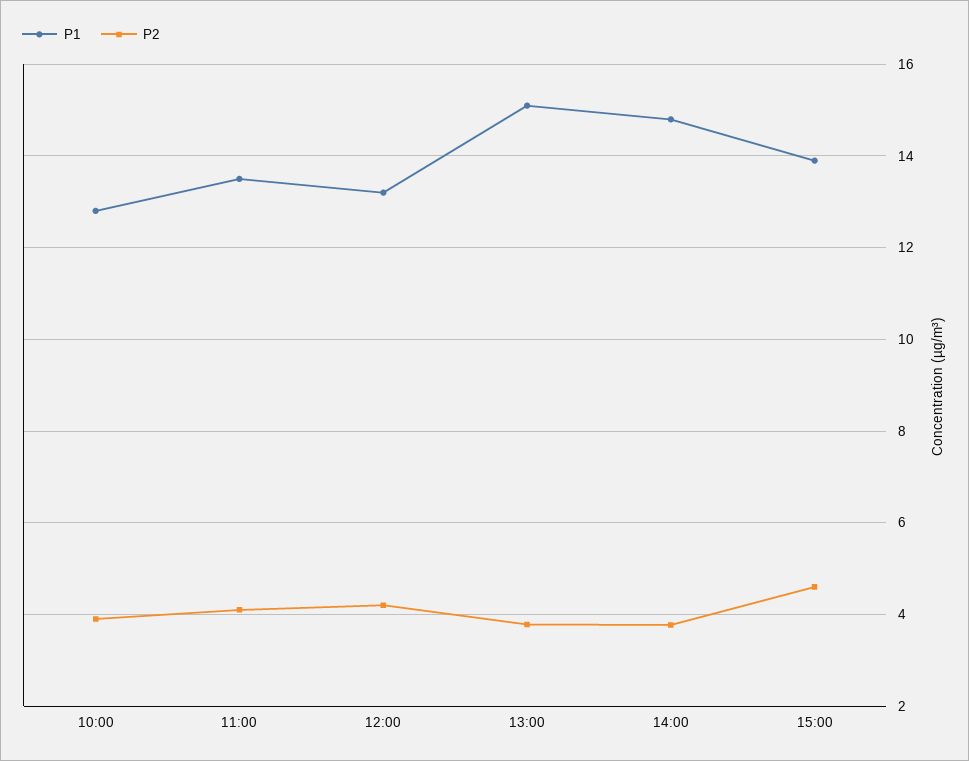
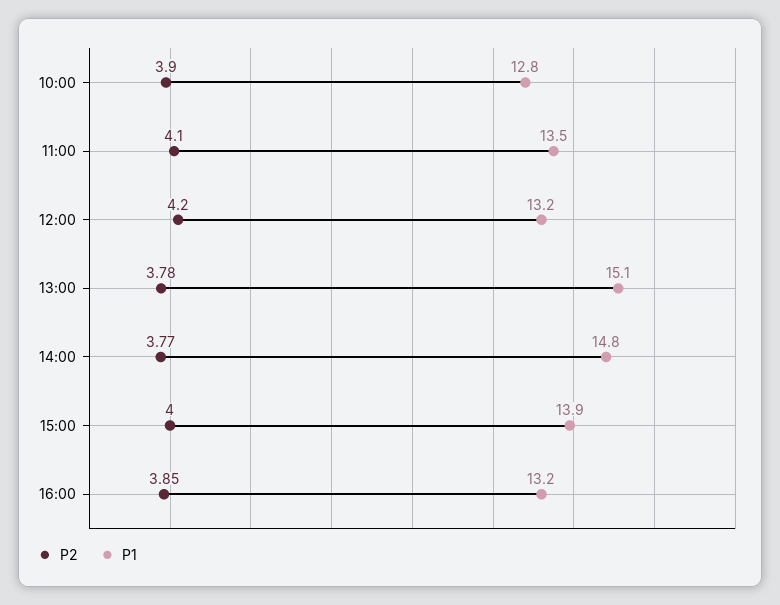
P2, 15:00: 4.6 -> 4
P2, 16:00: none -> 3.85
P1, 16:00: none -> 13.2

